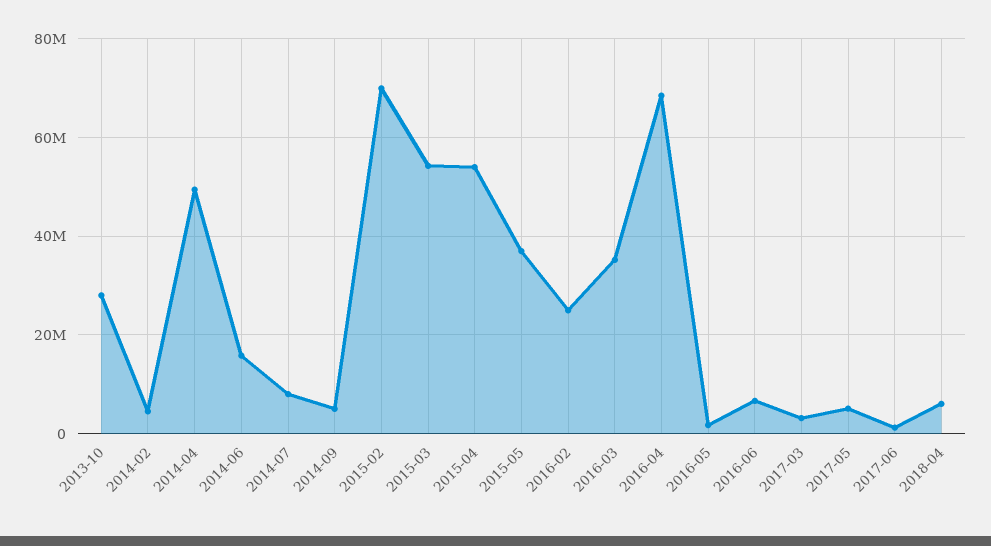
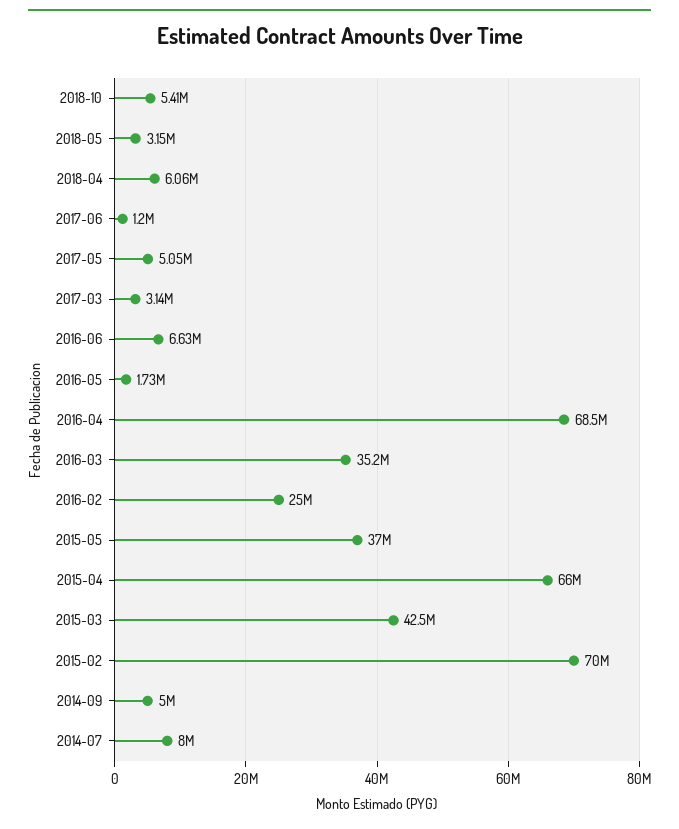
2013-10: 28000000 -> none
2014-02: 4000000 -> none
2014-04: 50000000 -> none
2014-06: 16000000 -> none
2015-03: 54000000 -> 42500000
2015-04: 54000000 -> 66000000
2018-10: none -> 5410000
2018-05: none -> 3150000

